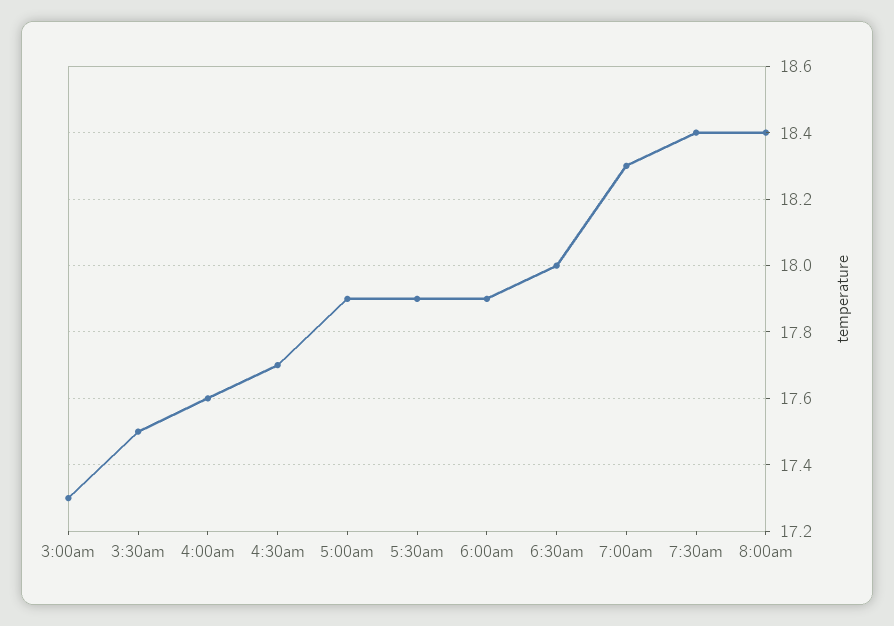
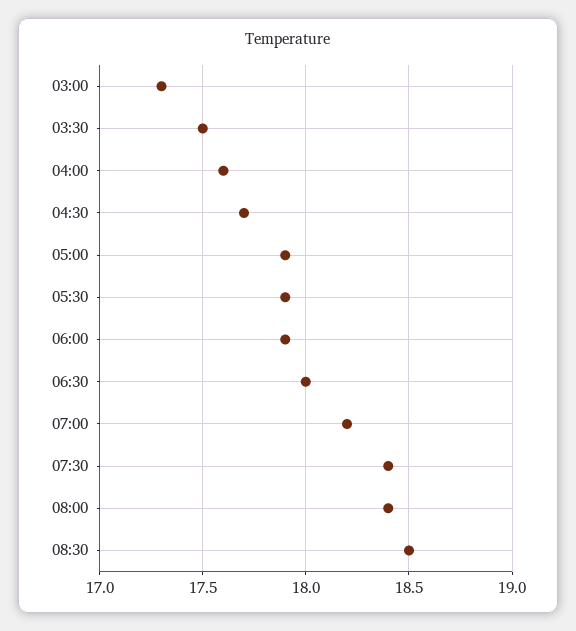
7:00am: 18.3 -> 18.2
08:30: none -> 18.5

